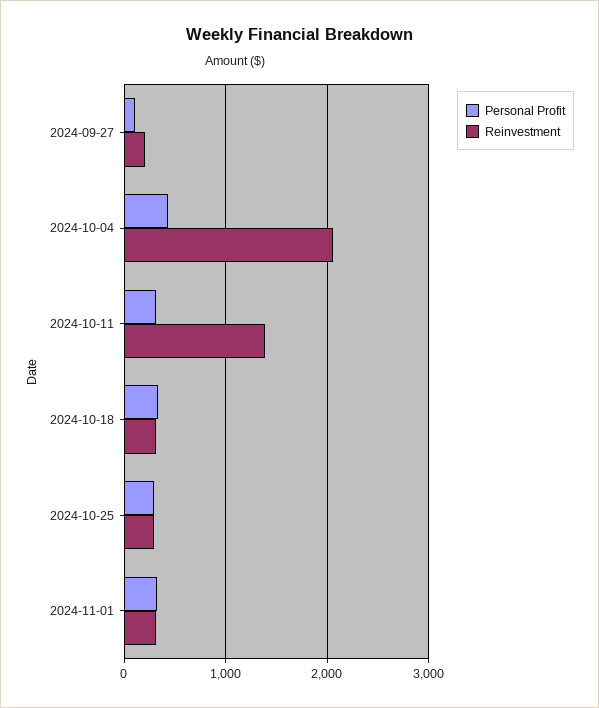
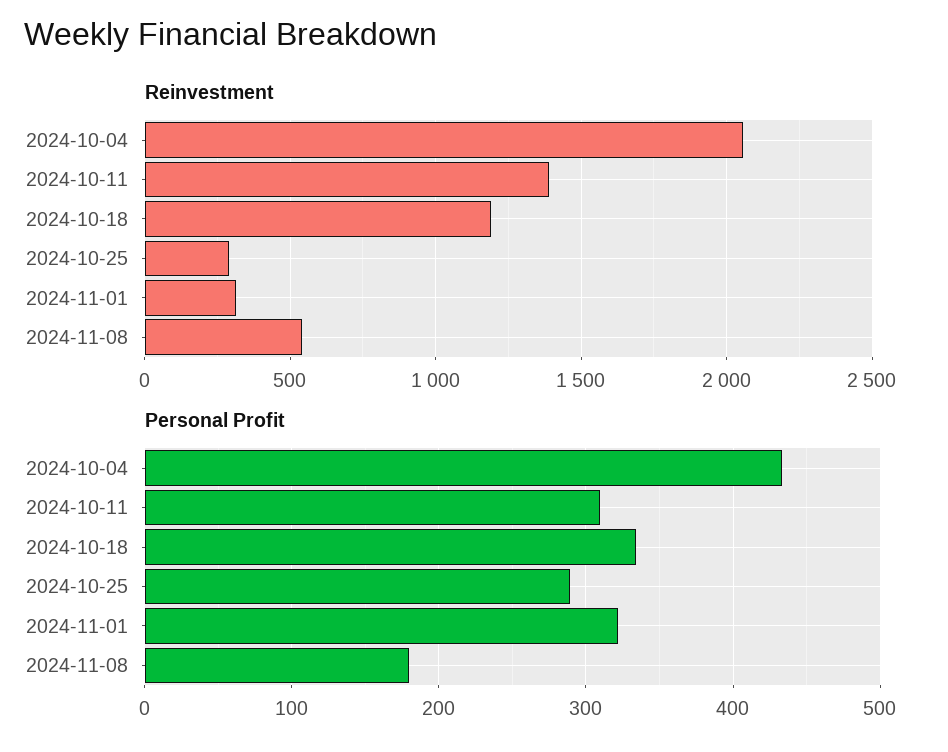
Personal Profit, 2024-09-27: 100 -> none
Reinvestment, 2024-09-27: 200 -> none
Reinvestment, 2024-10-18: 300 -> 1200
Reinvestment, 2024-11-08: none -> 550
Personal Profit, 2024-11-08: none -> 180

